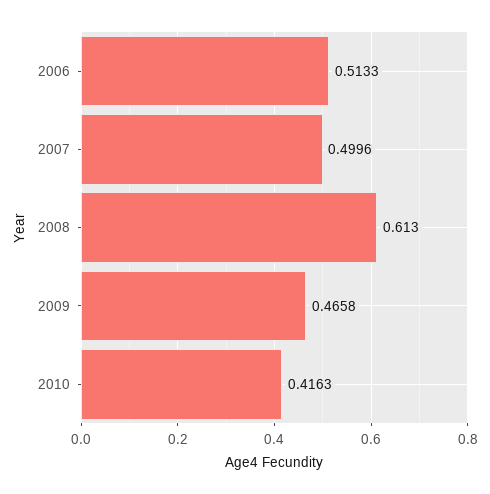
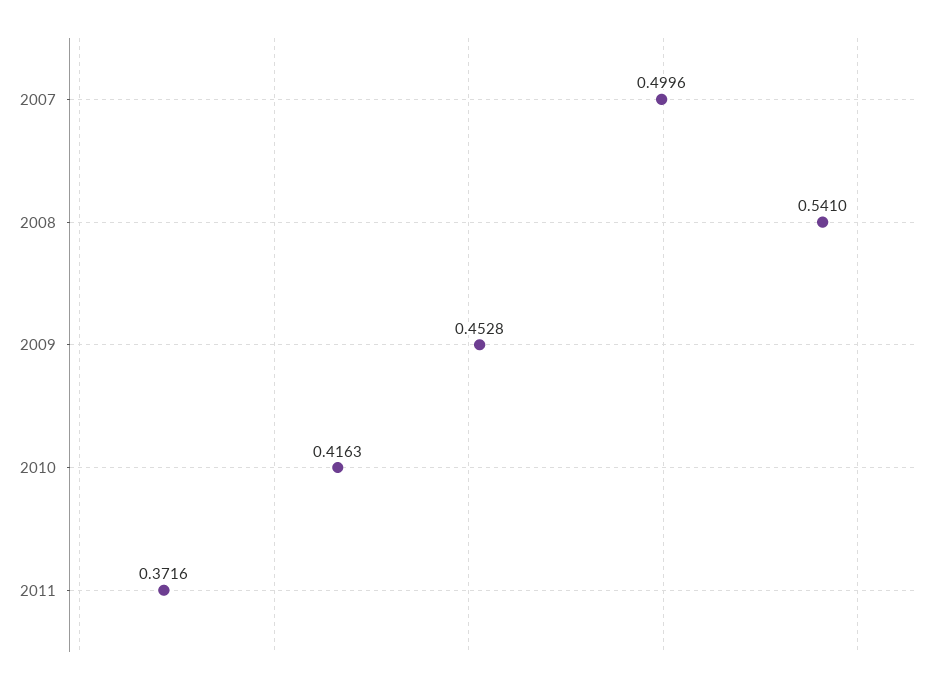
2006: 0.5133 -> none
2008: 0.613 -> 0.541
2009: 0.4658 -> 0.4528
2011: none -> 0.3716

